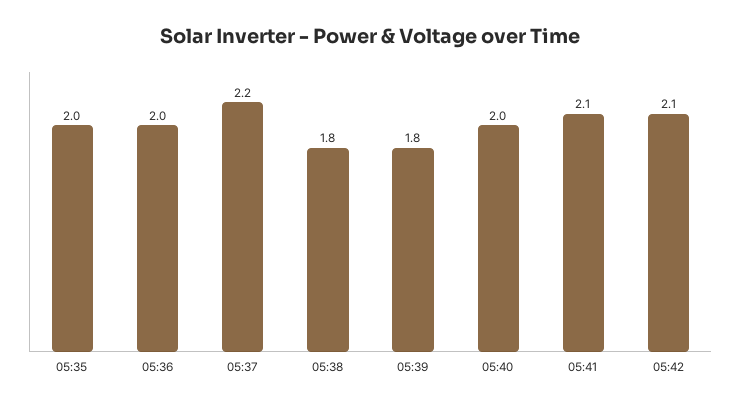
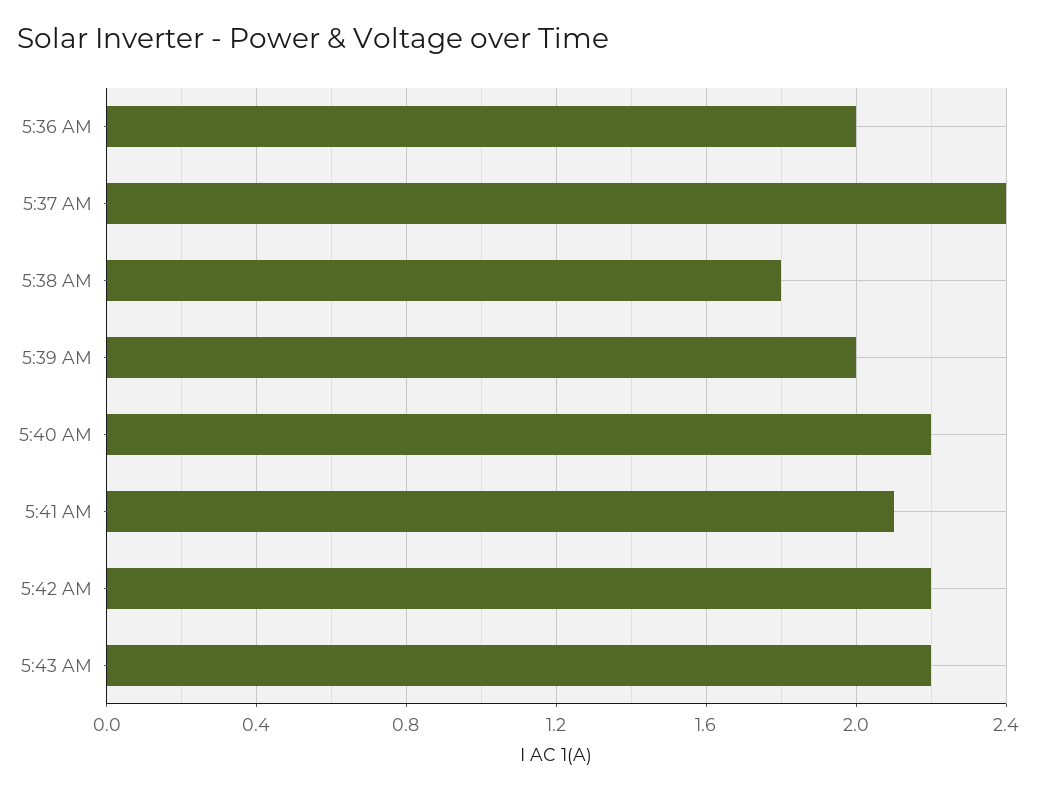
05:35: 2 -> none
05:37: 2.2 -> 2.4
05:39: 1.8 -> 2
05:40: 2 -> 2.2
05:42: 2.1 -> 2.2
5:43 AM: none -> 2.2

